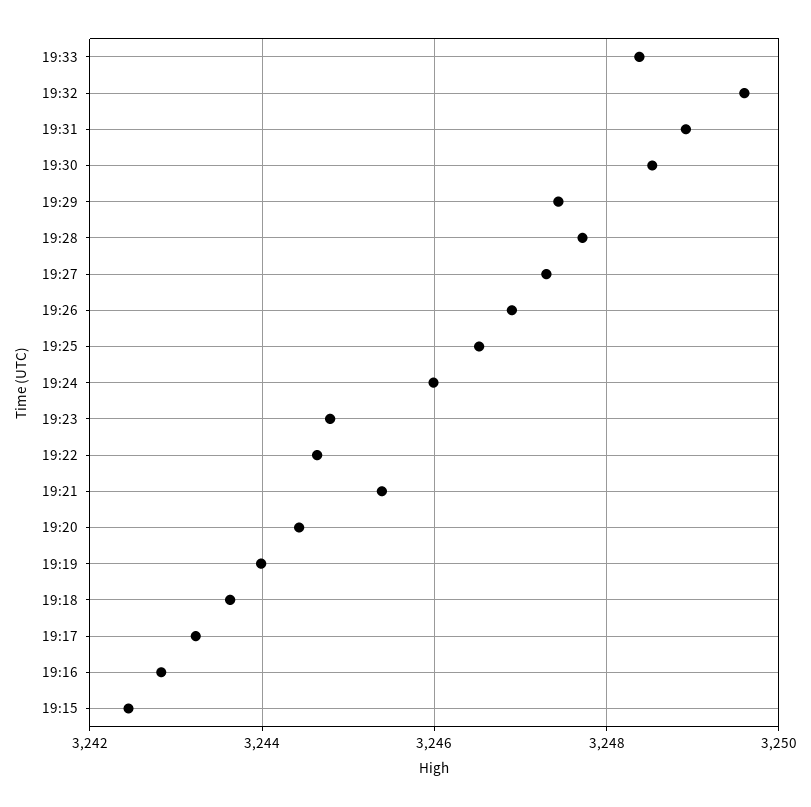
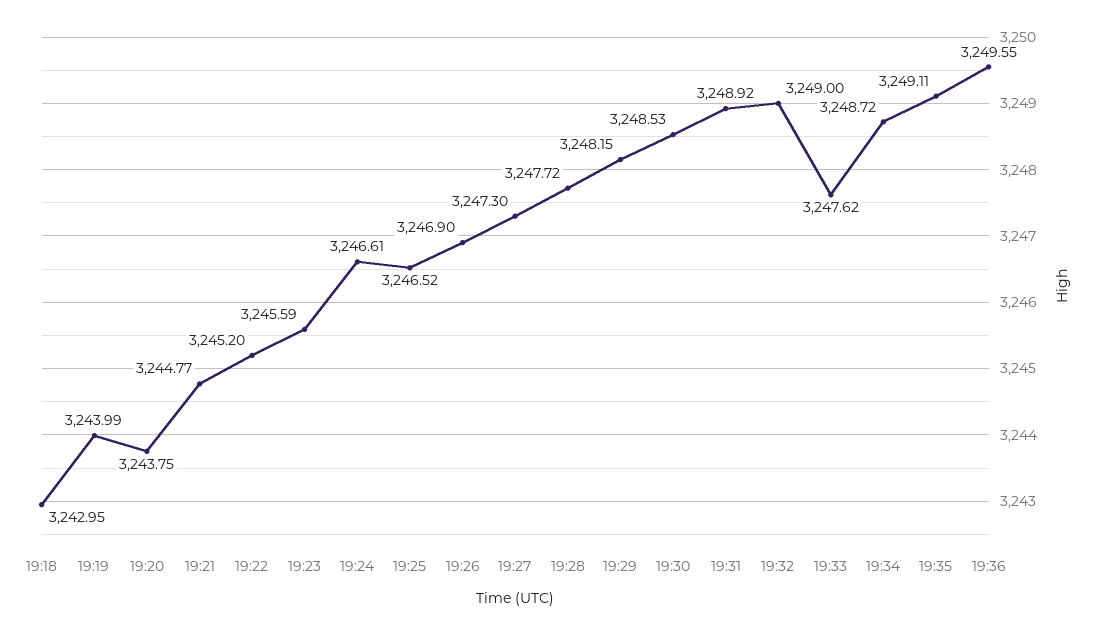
19:33: 3248.4 -> 3247.62
19:32: 3249.6 -> 3249
19:29: 3247.4 -> 3248.15
19:24: 3246 -> 3246.61
19:23: 3244.8 -> 3245.59
19:22: 3244.6 -> 3245.2
19:21: 3245.4 -> 3244.77
19:20: 3244.4 -> 3243.75
19:18: 3243.6 -> 3242.95
19:17: 3243.2 -> none
19:16: 3242.8 -> none
19:15: 3242.4 -> none
19:34: none -> 3248.72
19:35: none -> 3249.11
19:36: none -> 3249.55

